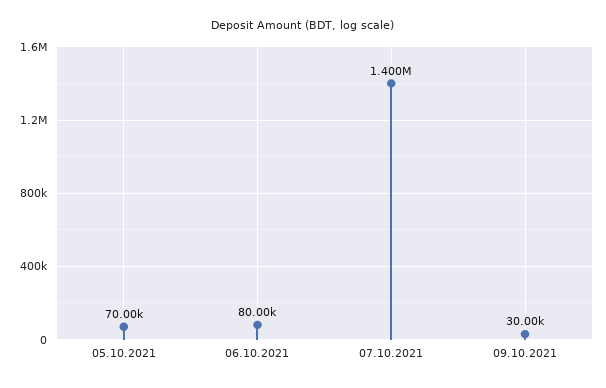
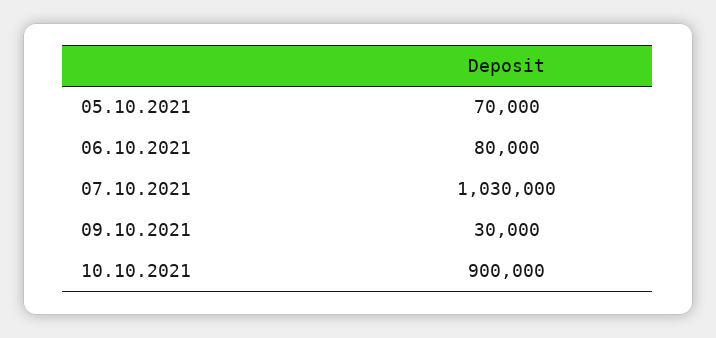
07.10.2021: 1400000 -> 1030000
10.10.2021: none -> 900000

